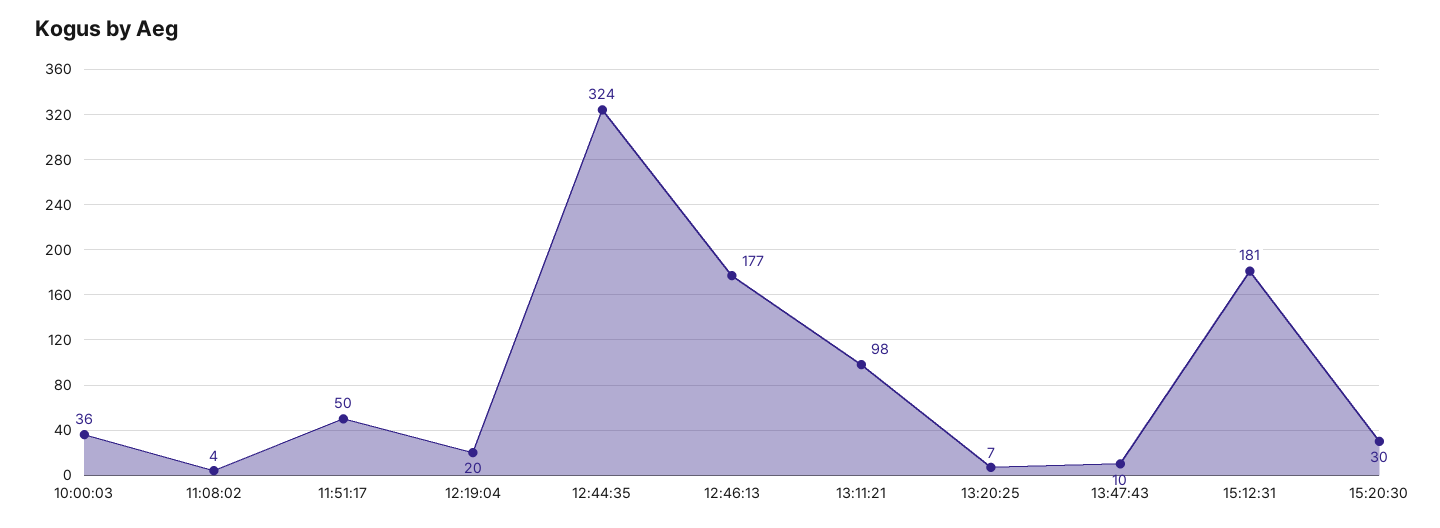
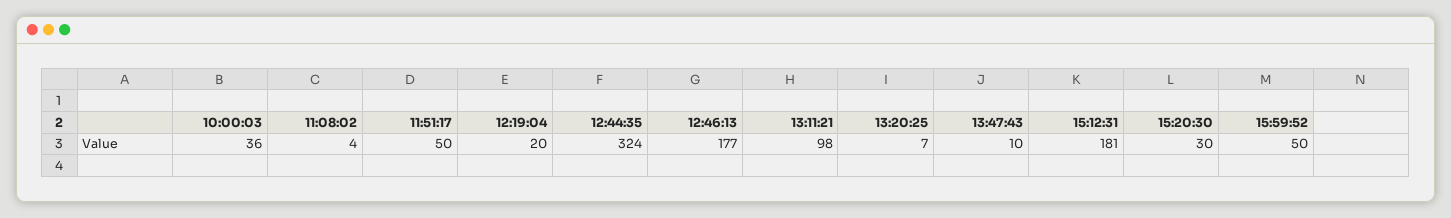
15:59:52: none -> 50

